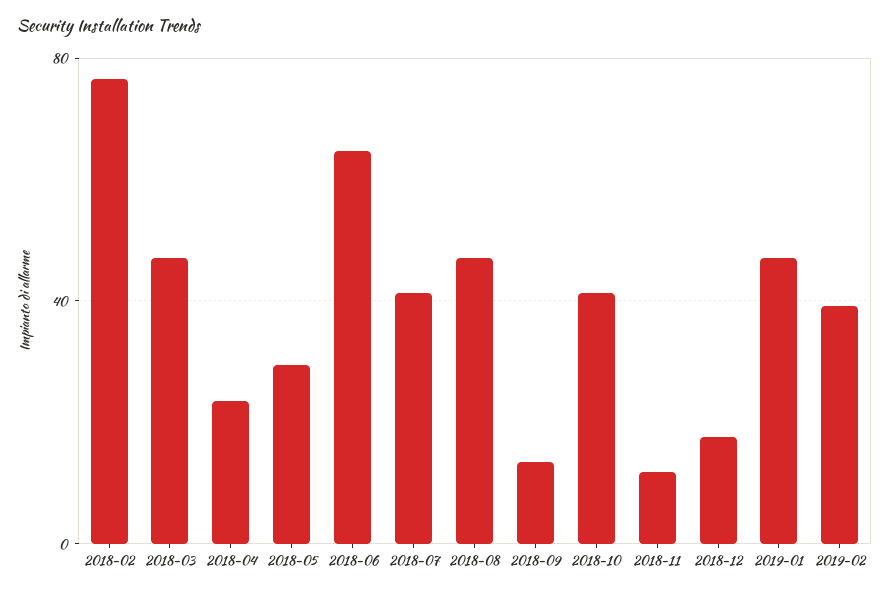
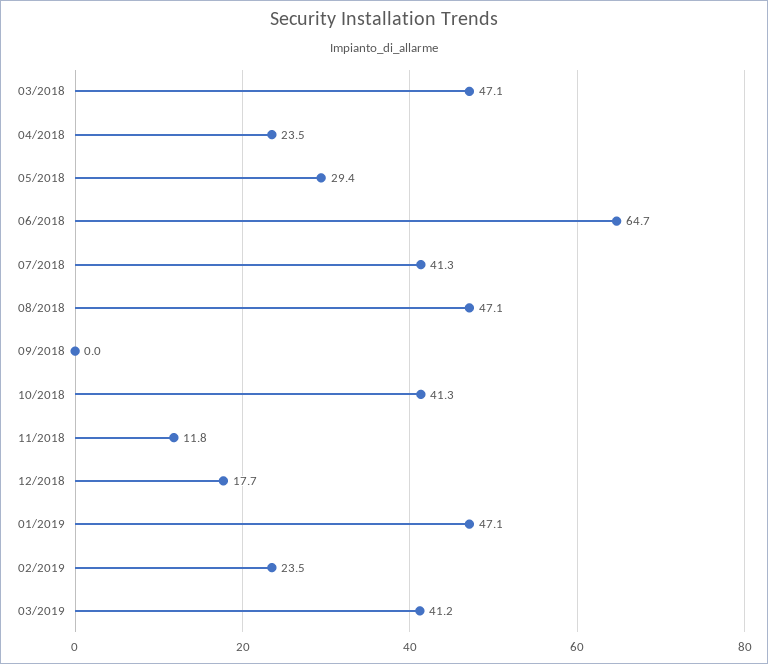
2018-02: 75 -> none
2018-09: 15 -> 0
2019-02: 40 -> 23.5
03/2019: none -> 41.2

